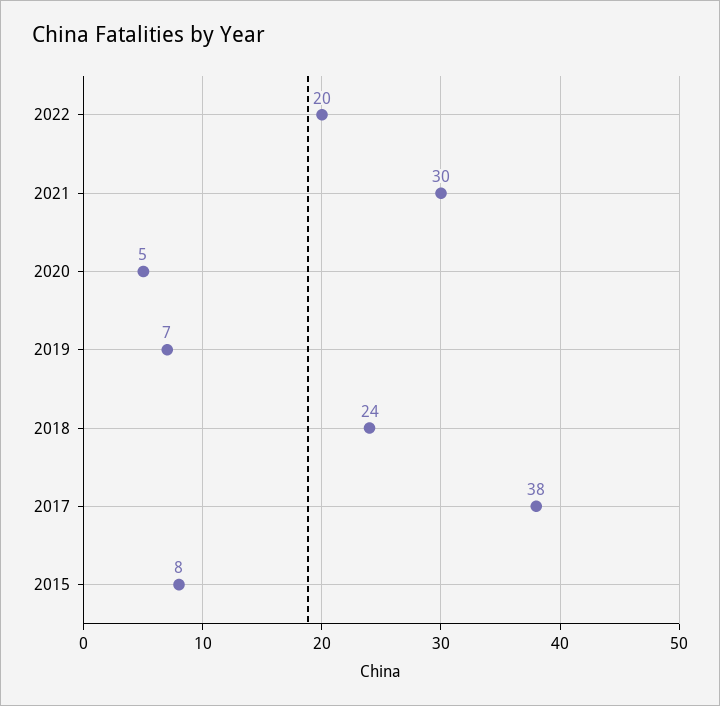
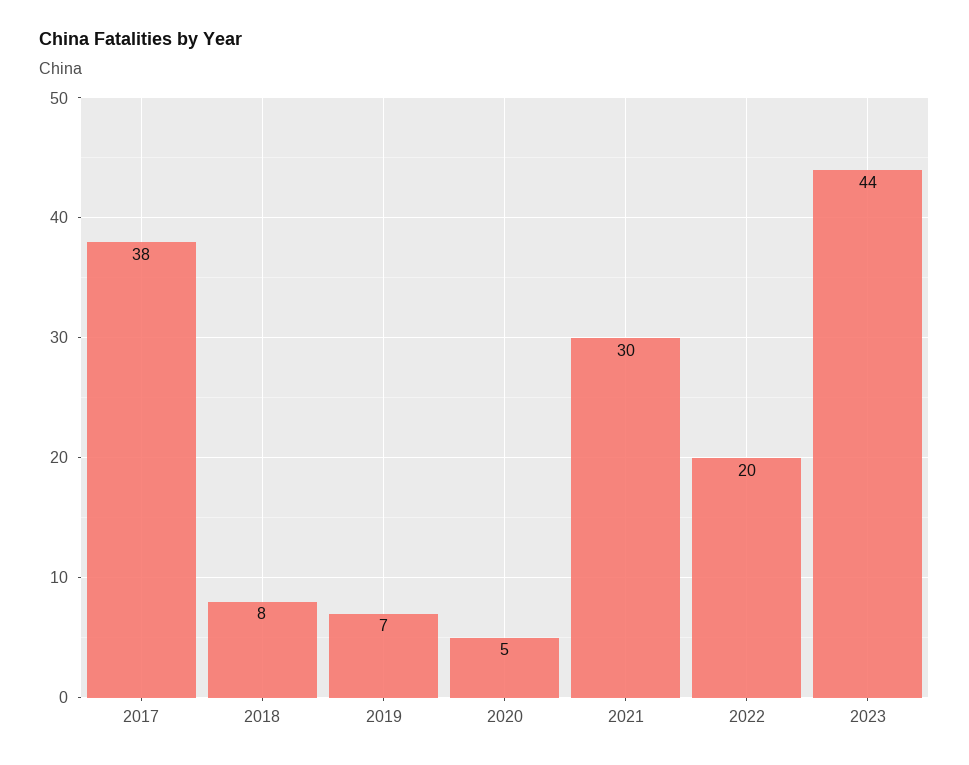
2018: 24 -> 8
2015: 8 -> none
2023: none -> 44

